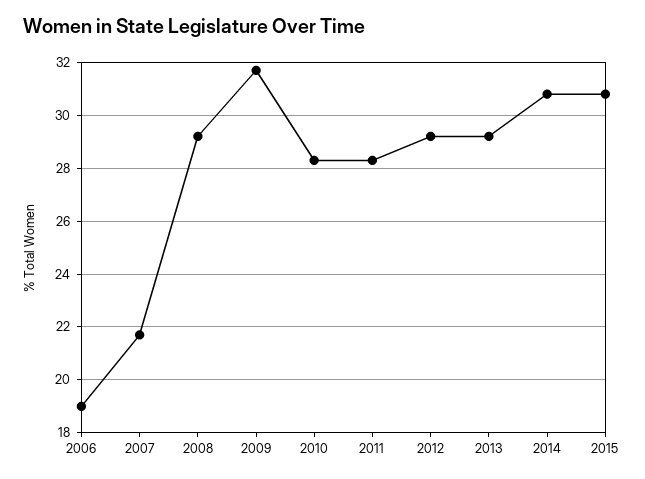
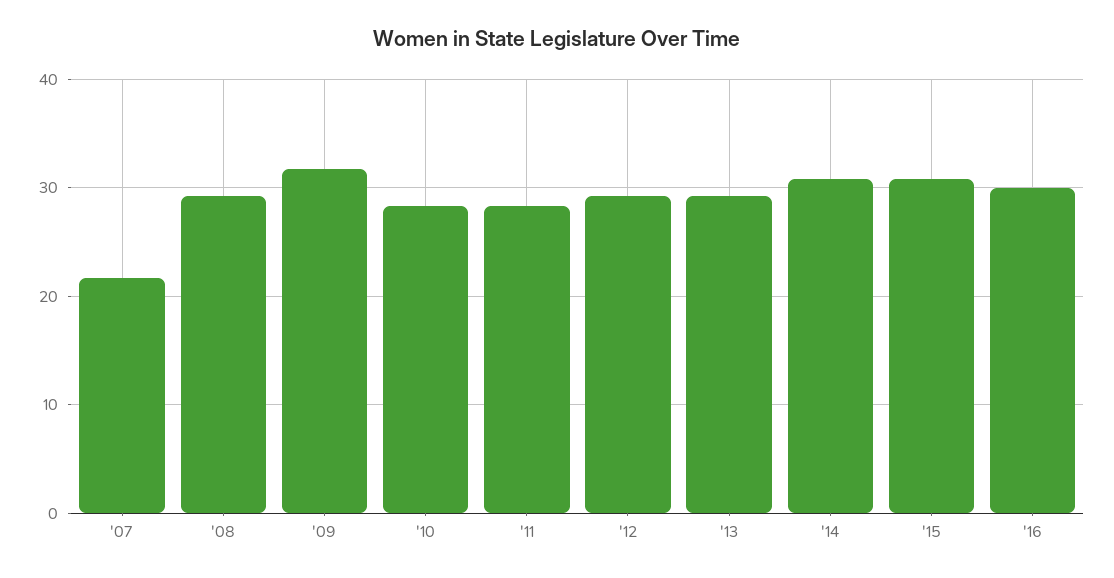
2006: 19 -> none
'16: none -> 30

